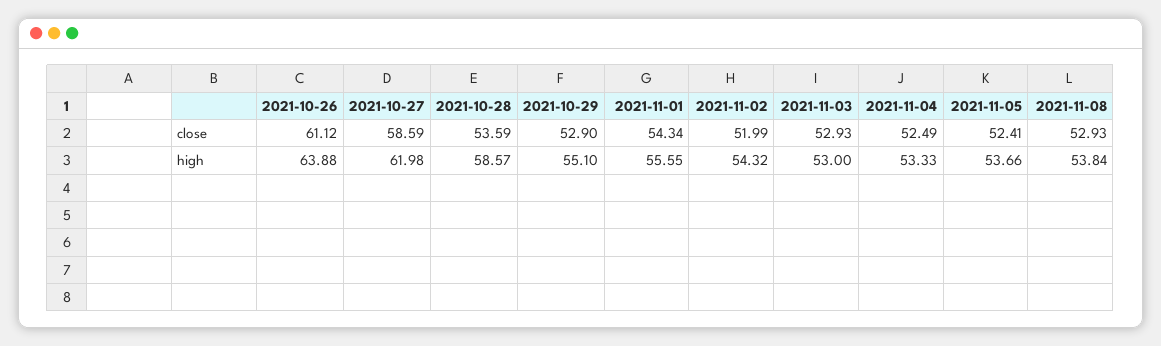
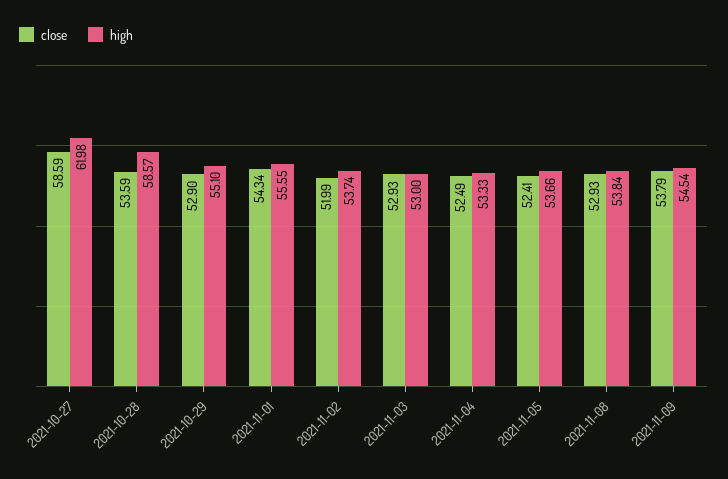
close, 2021-10-26: 61.12 -> none
high, 2021-10-26: 63.88 -> none
high, 2021-11-02: 54.32 -> 53.74
close, 2021-11-09: none -> 53.79
high, 2021-11-09: none -> 54.54

